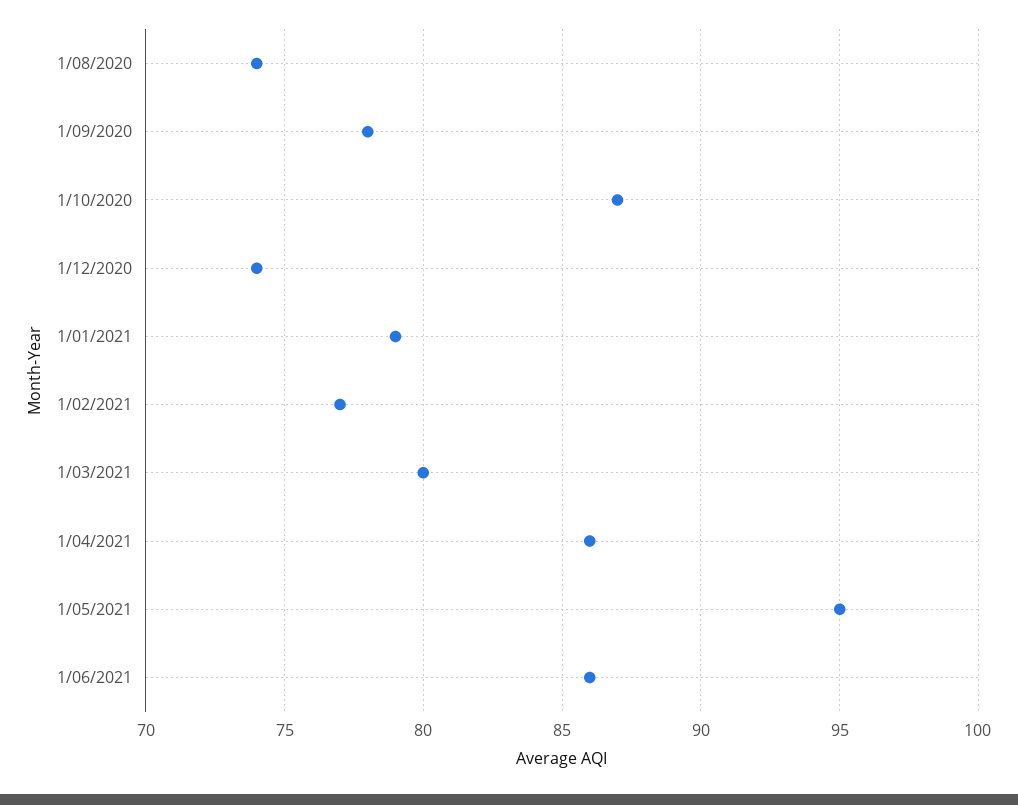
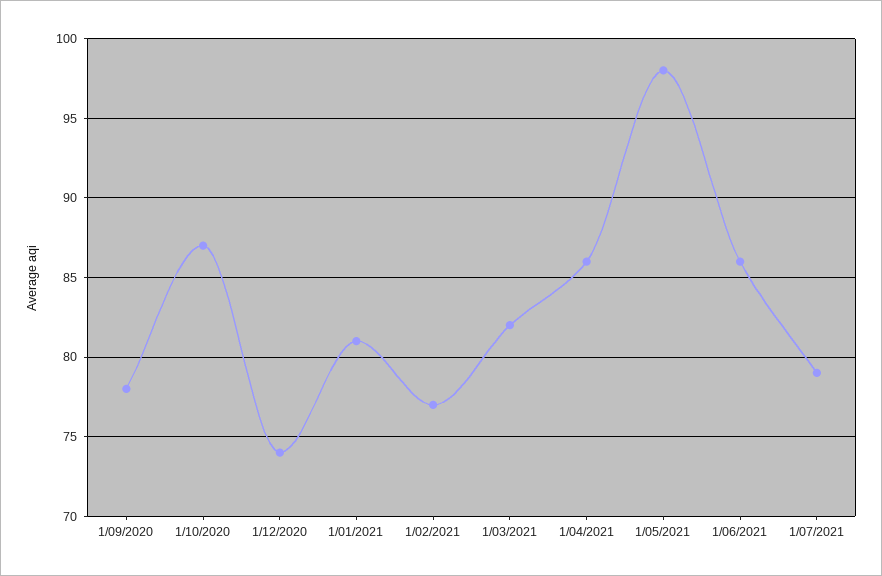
1/08/2020: 74 -> none
1/01/2021: 79 -> 81
1/03/2021: 80 -> 82
1/05/2021: 95 -> 98
1/07/2021: none -> 79

